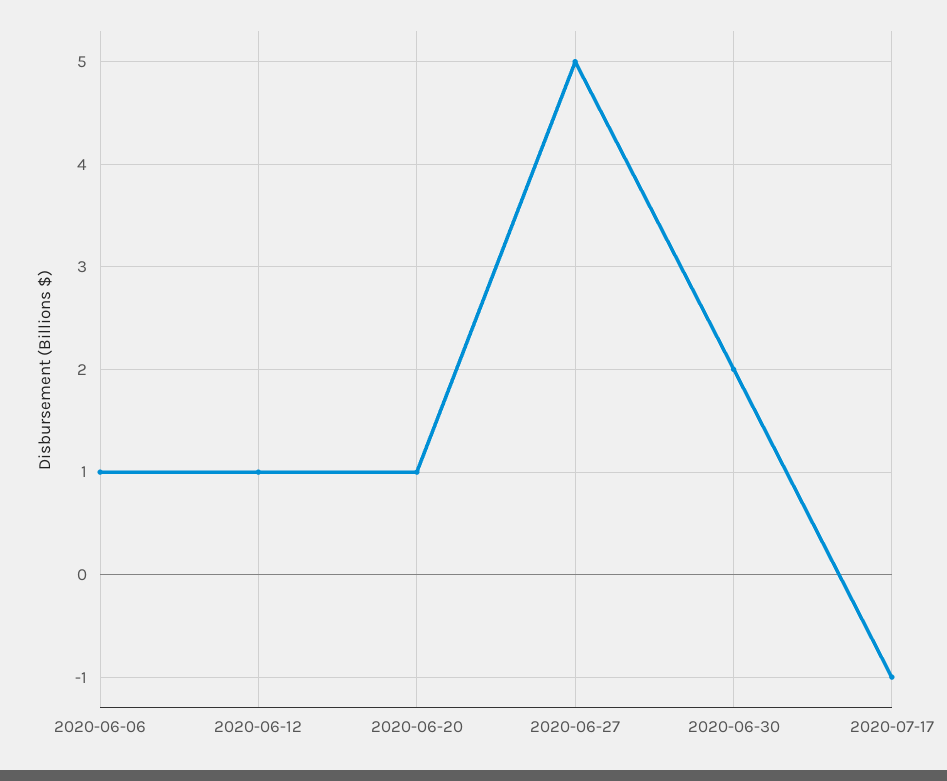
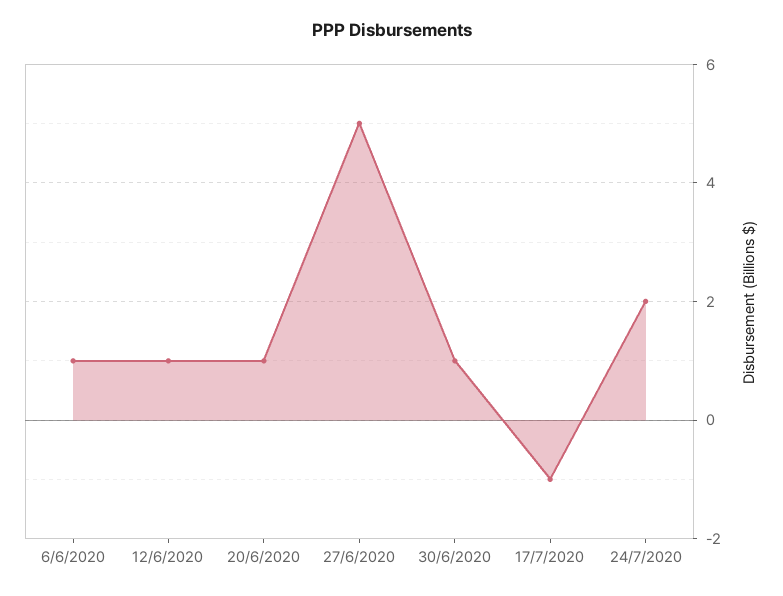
2020-06-30: 2 -> 1
24/7/2020: none -> 2

